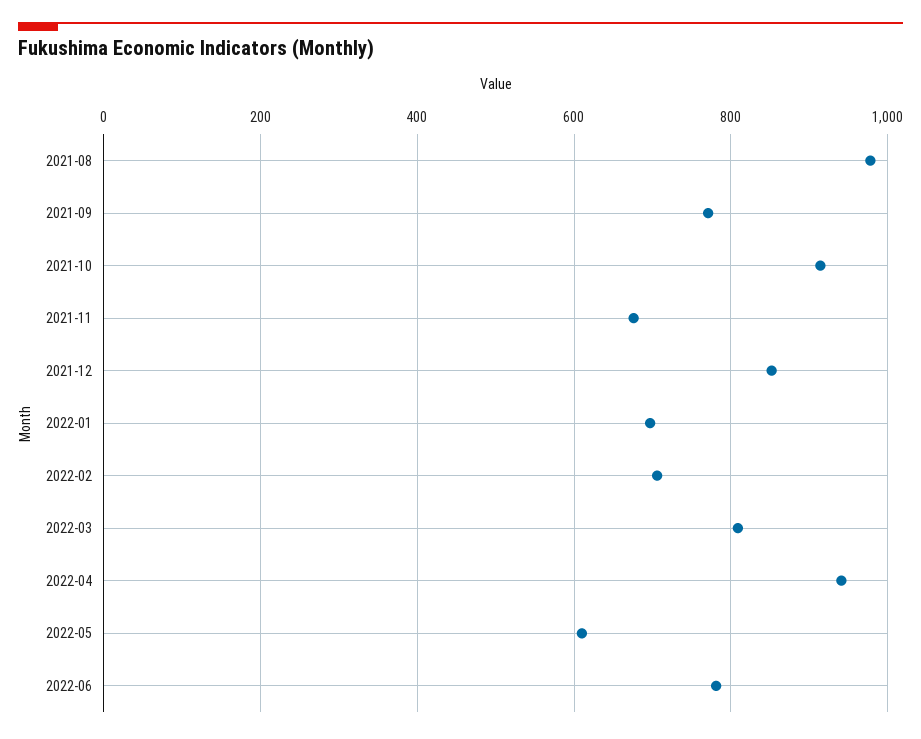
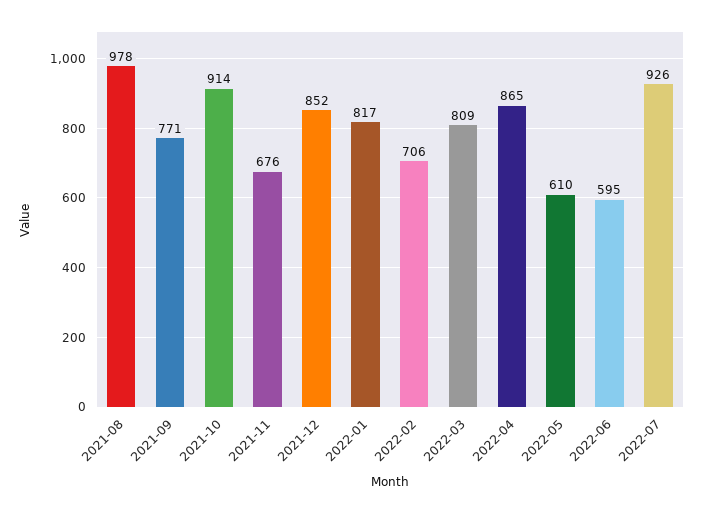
2022-01: 700 -> 817
2022-04: 940 -> 865
2022-06: 780 -> 595
2022-07: none -> 926

